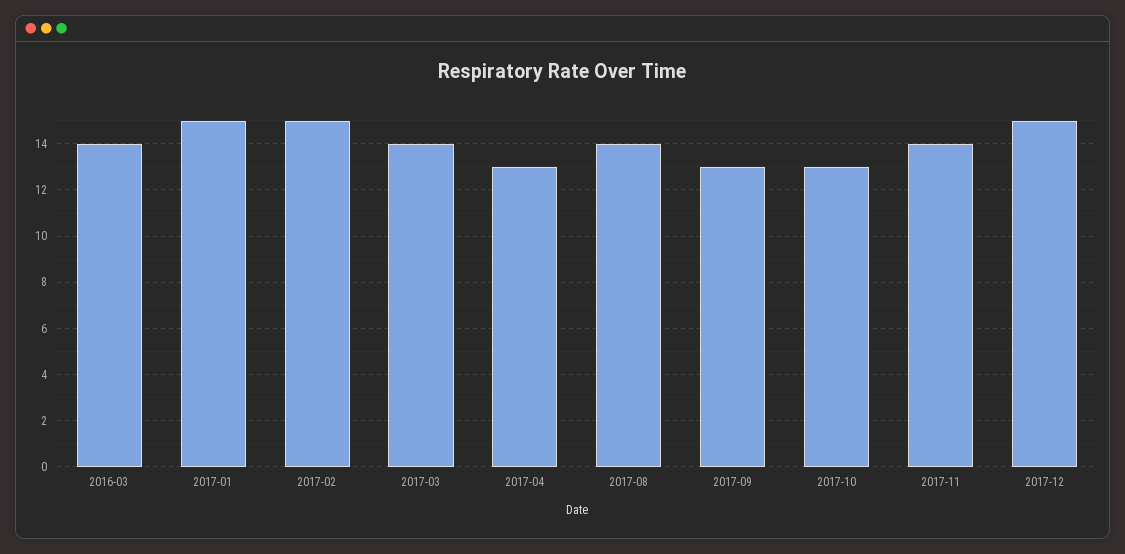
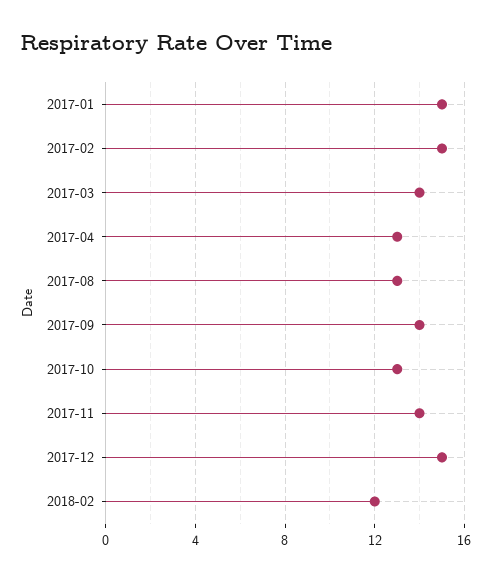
2016-03: 14 -> none
2017-08: 14 -> 13
2017-09: 13 -> 14
2018-02: none -> 12

